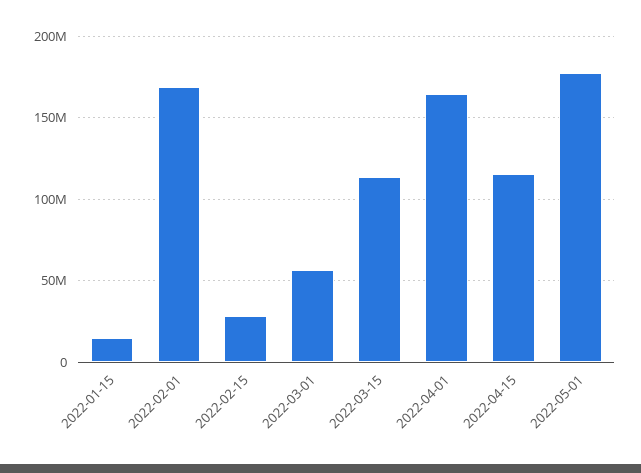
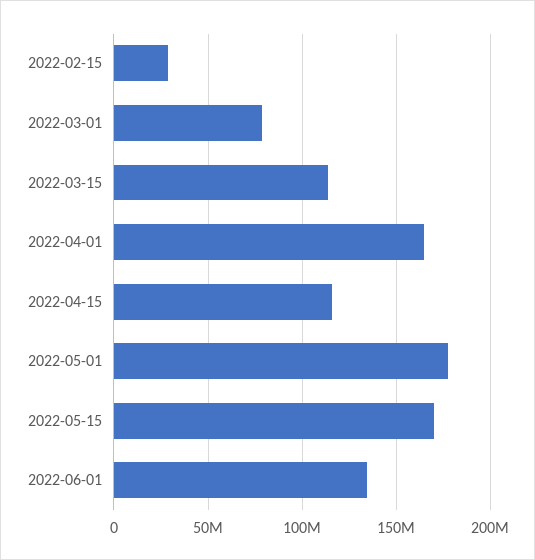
2022-01-15: 15000000 -> none
2022-02-01: 170000000 -> none
2022-03-01: 55000000 -> 80000000
2022-05-15: none -> 170000000
2022-06-01: none -> 135000000

